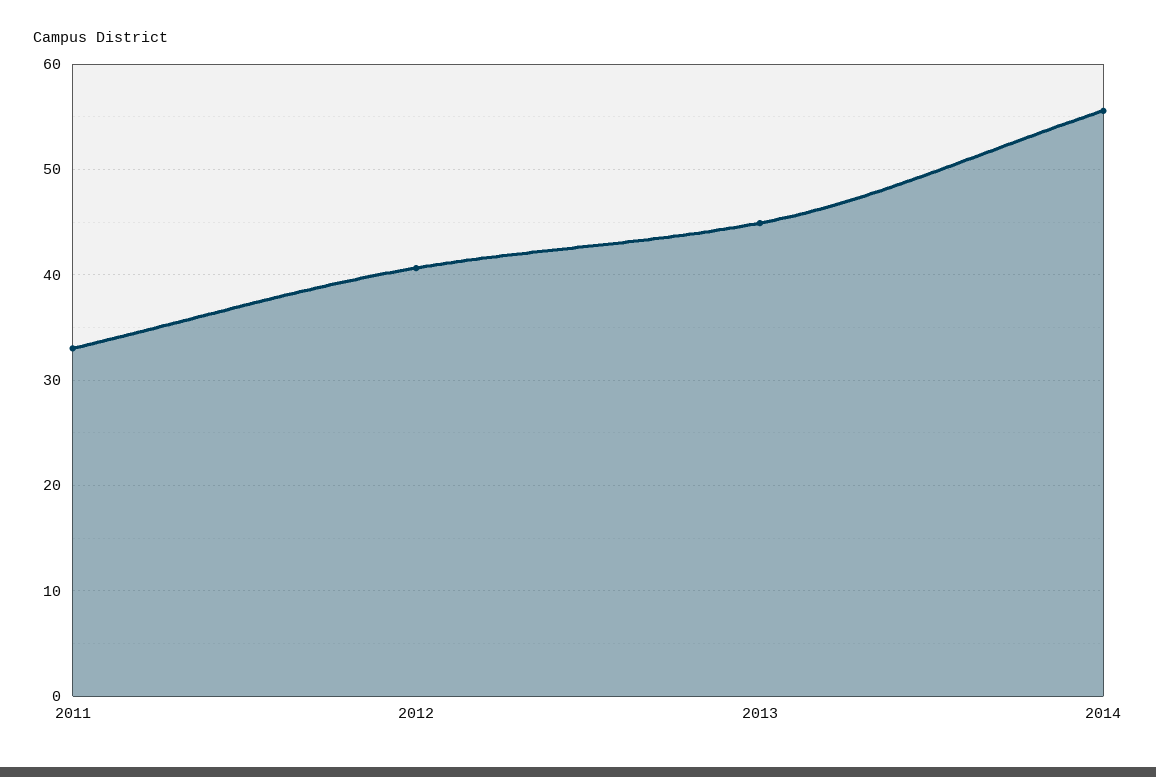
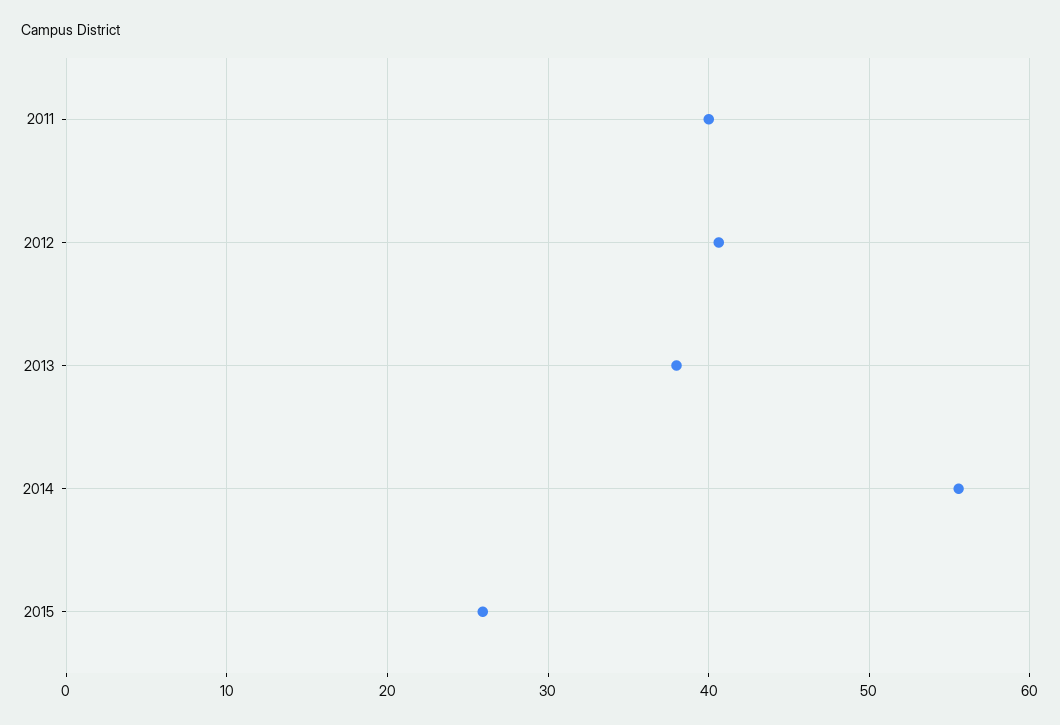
2011: 33 -> 40
2013: 45 -> 38
2015: none -> 26

